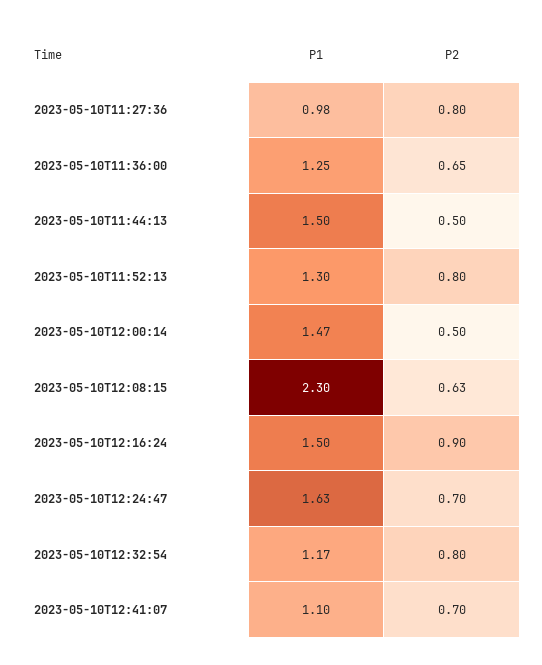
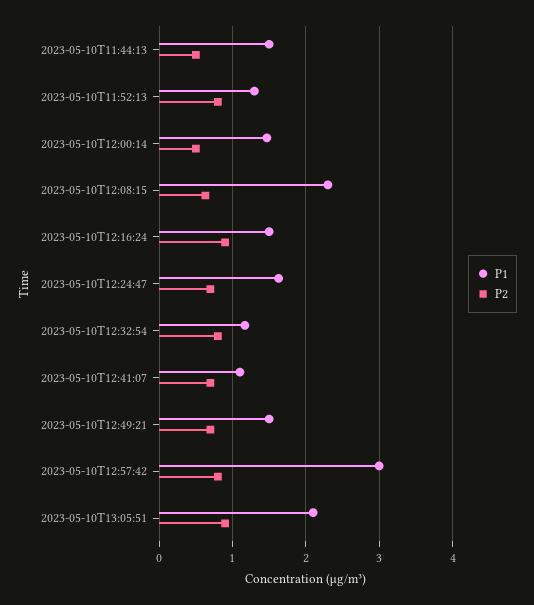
P1, 2023-05-10T11:27:36: 0.98 -> none
P2, 2023-05-10T11:27:36: 0.8 -> none
P1, 2023-05-10T11:36:00: 1.25 -> none
P2, 2023-05-10T11:36:00: 0.65 -> none
P1, 2023-05-10T12:49:21: none -> 1.5
P2, 2023-05-10T12:49:21: none -> 0.7
P1, 2023-05-10T12:57:42: none -> 3
P2, 2023-05-10T12:57:42: none -> 0.8
P1, 2023-05-10T13:05:51: none -> 2.1
P2, 2023-05-10T13:05:51: none -> 0.9

